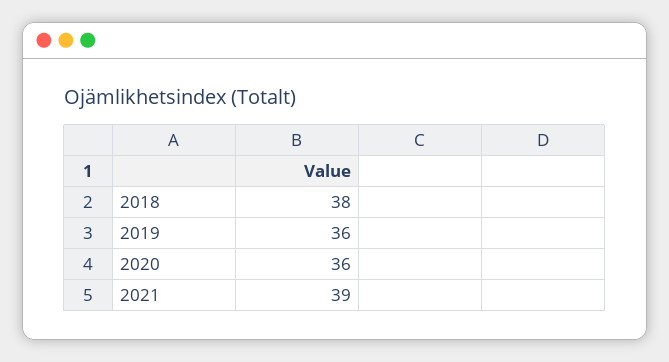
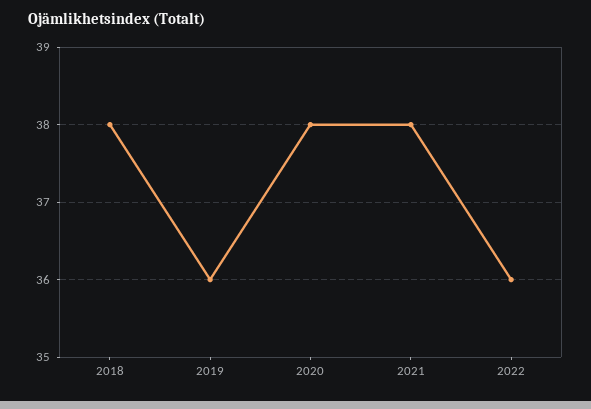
2020: 36 -> 38
2021: 39 -> 38
2022: none -> 36

